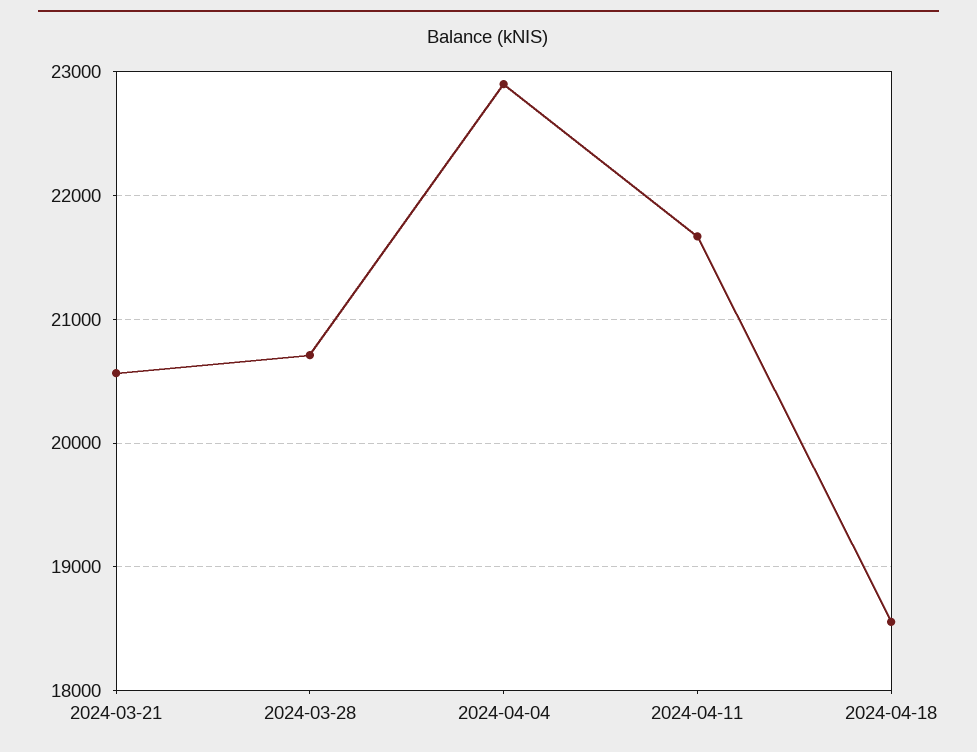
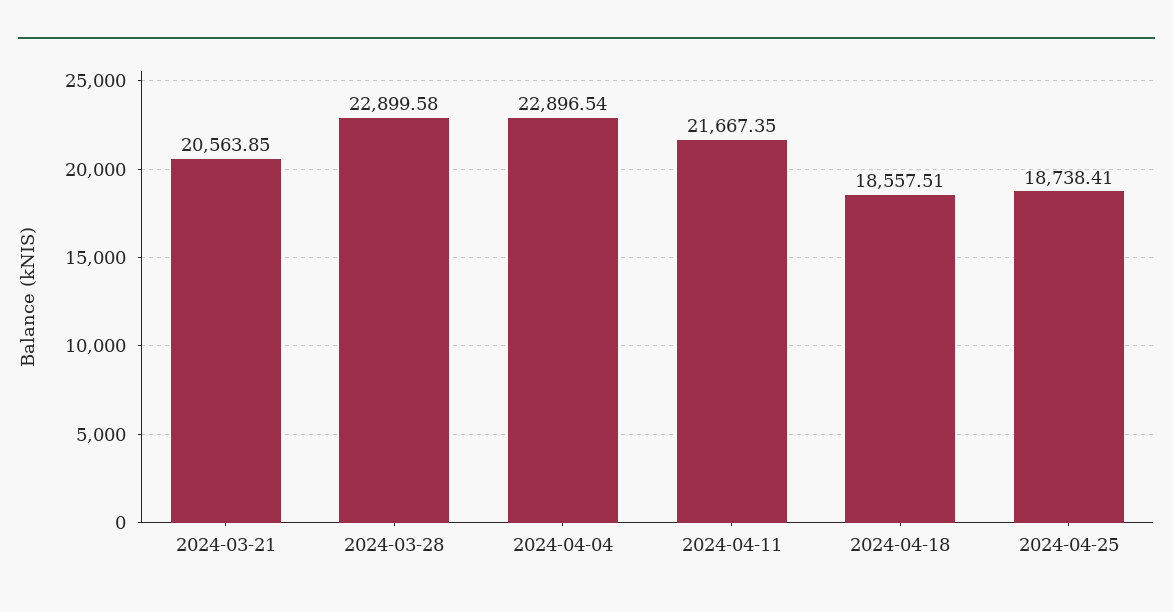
2024-03-28: 20700 -> 22899.58
2024-04-25: none -> 18738.41

